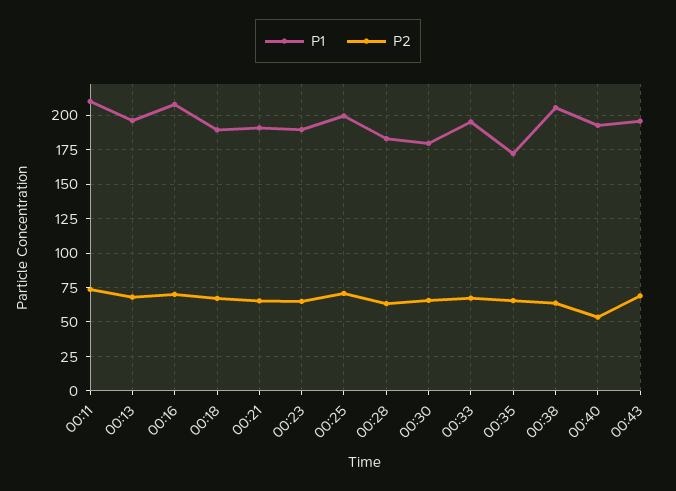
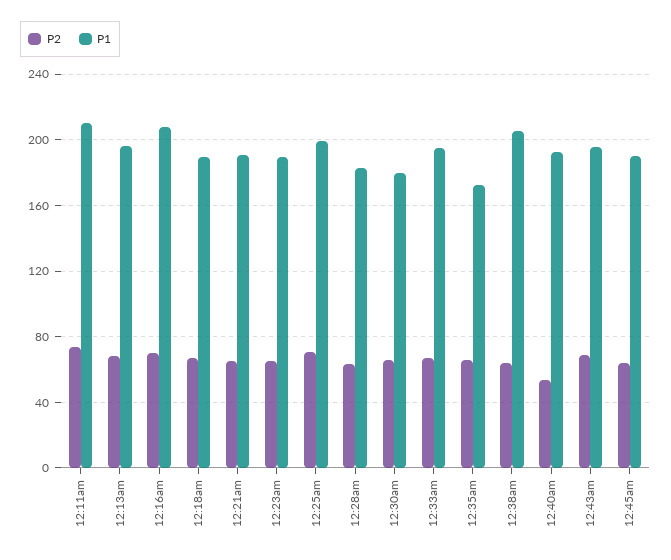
P2, 12:45am: none -> 65
P1, 12:45am: none -> 190

